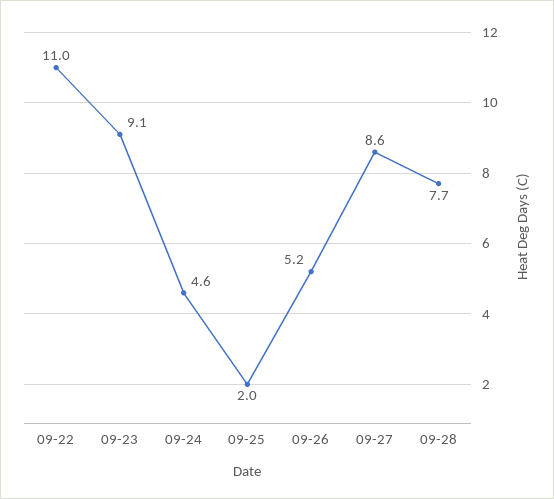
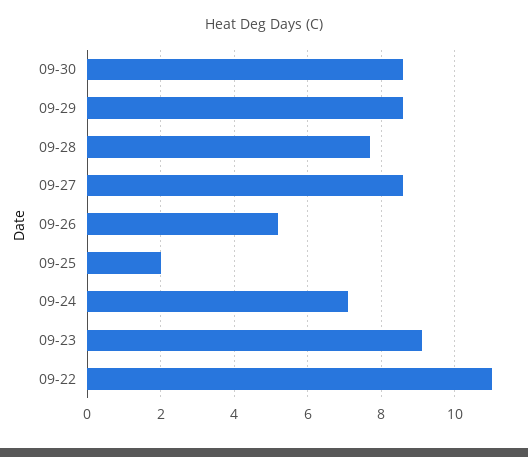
09-24: 4.6 -> 7
09-30: none -> 8.5
09-29: none -> 8.5

